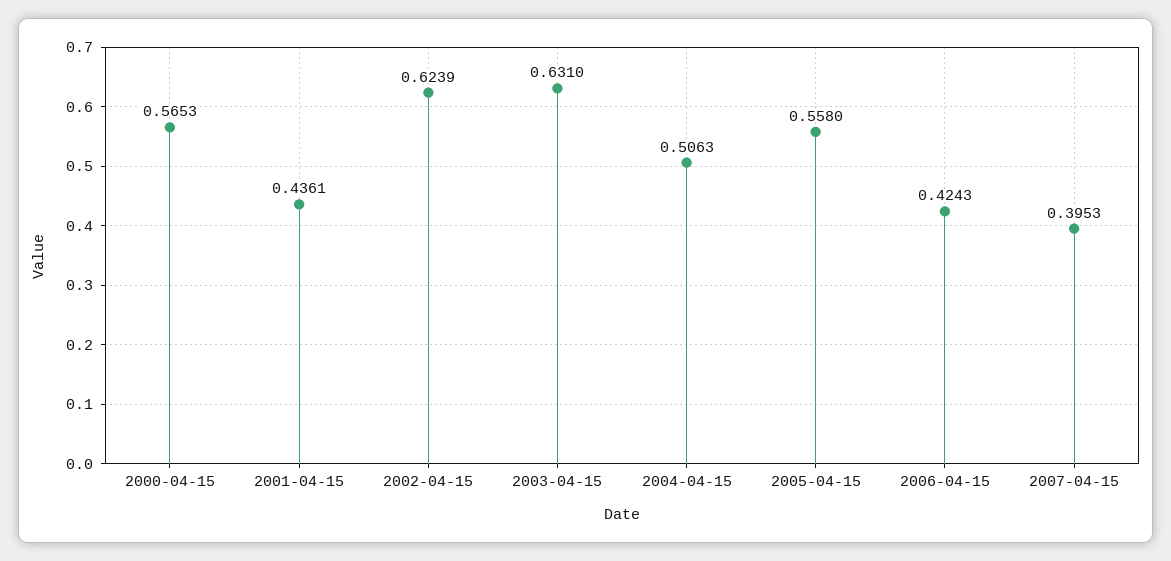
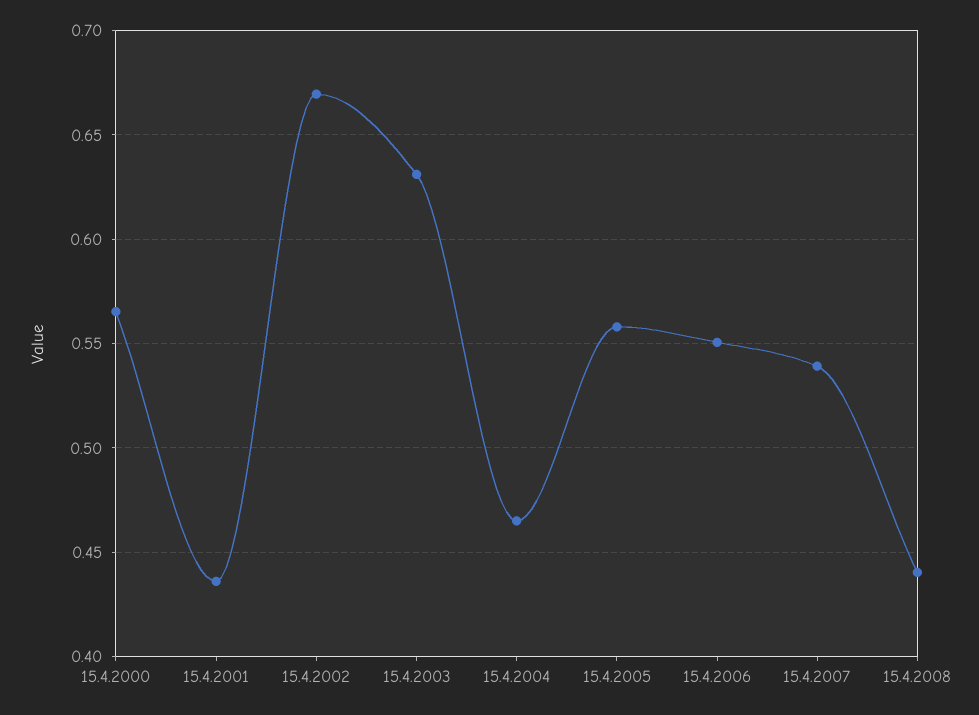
2002-04-15: 0.6239 -> 0.67
2004-04-15: 0.5063 -> 0.465
2006-04-15: 0.4243 -> 0.55
2007-04-15: 0.3953 -> 0.54
15.4.2008: none -> 0.44

